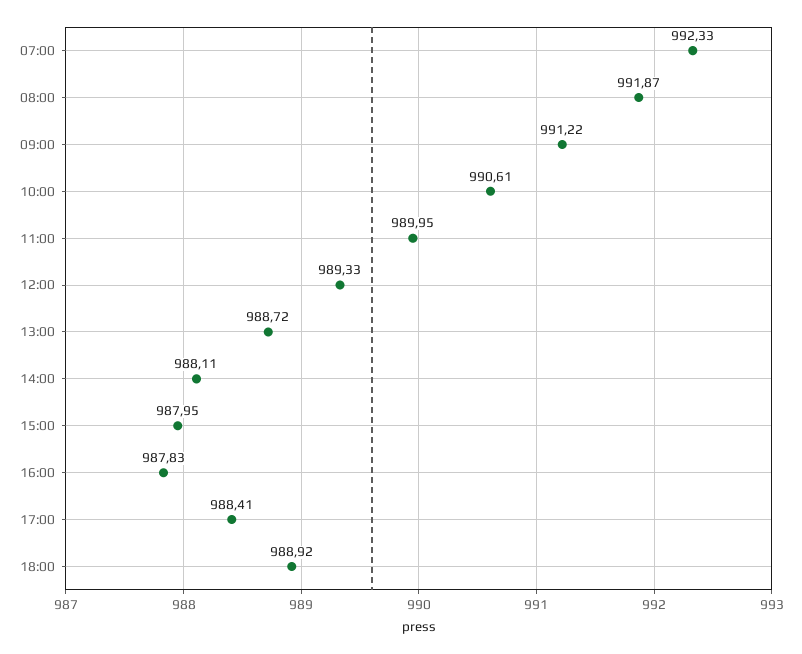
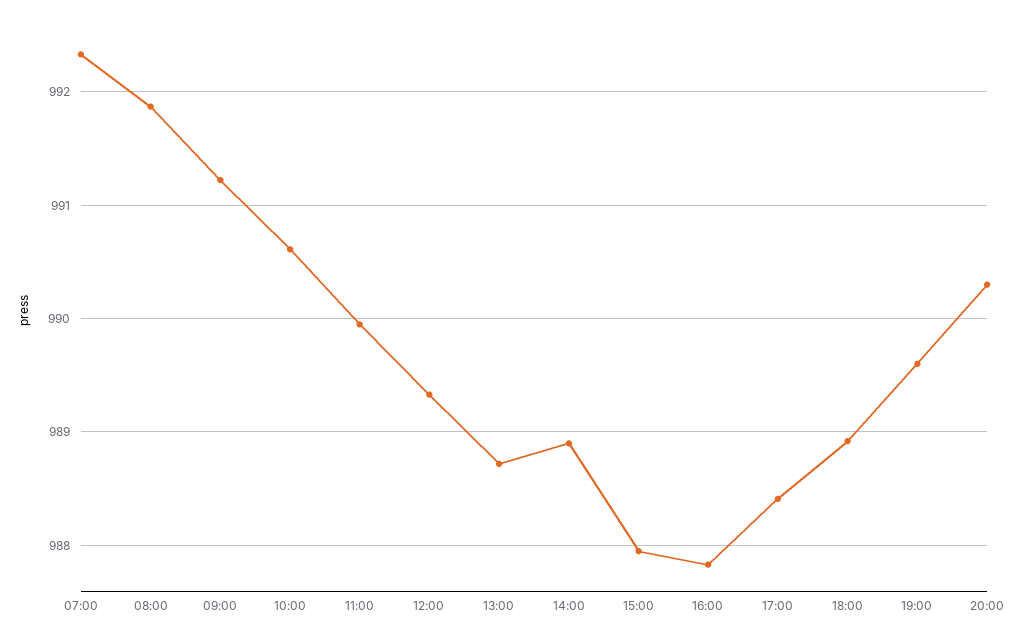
14:00: 988.11 -> 988.9
19:00: none -> 989.6
20:00: none -> 990.3

